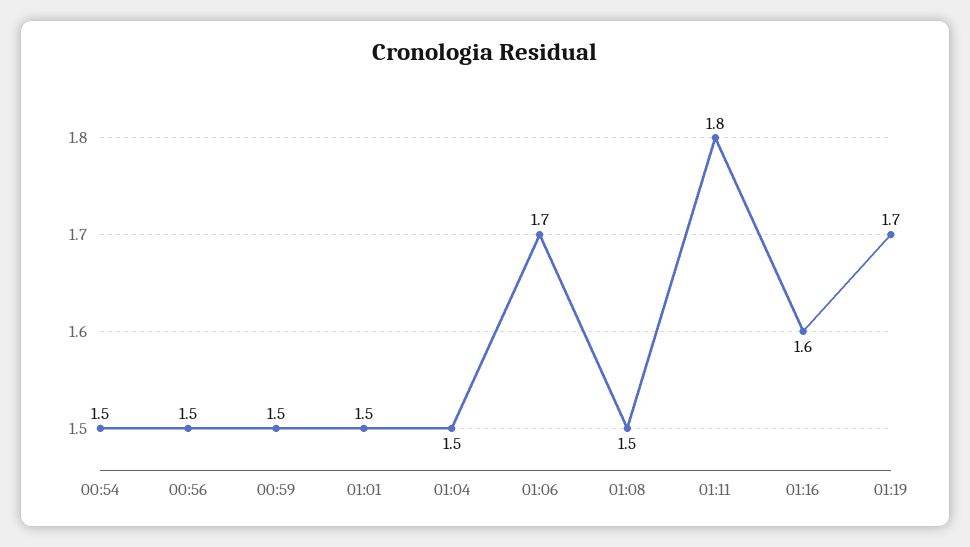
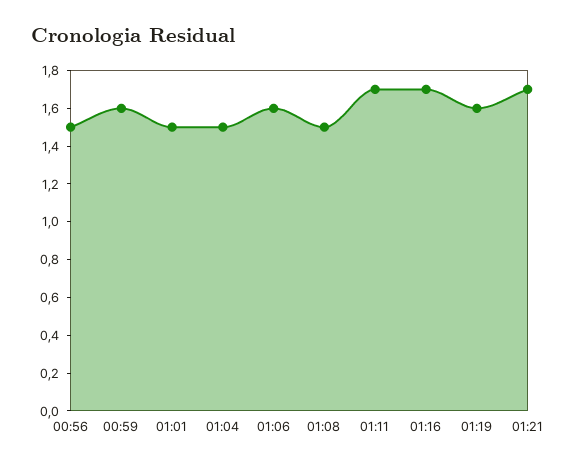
00:54: 1.5 -> none
00:59: 1.5 -> 1.6
01:06: 1.7 -> 1.6
01:11: 1.8 -> 1.7
01:16: 1.6 -> 1.7
01:19: 1.7 -> 1.6
01:21: none -> 1.7

